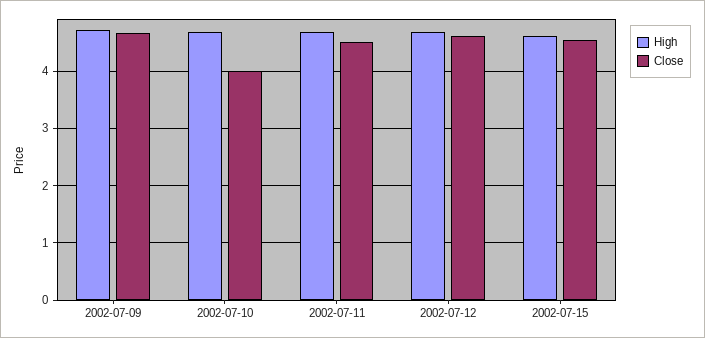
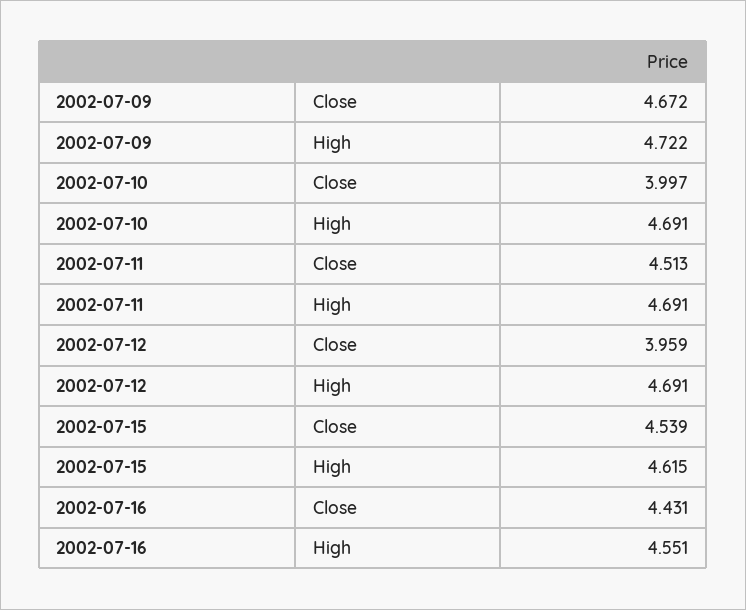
Close, 2002-07-12: 4.6 -> 3.959
Close, 2002-07-16: none -> 4.431
High, 2002-07-16: none -> 4.551

